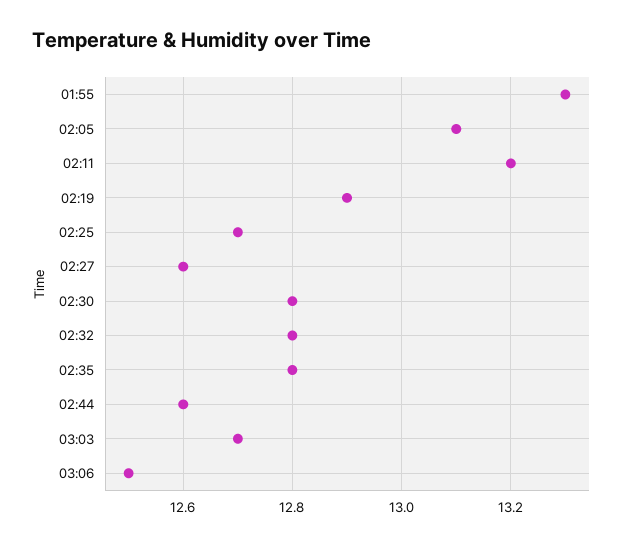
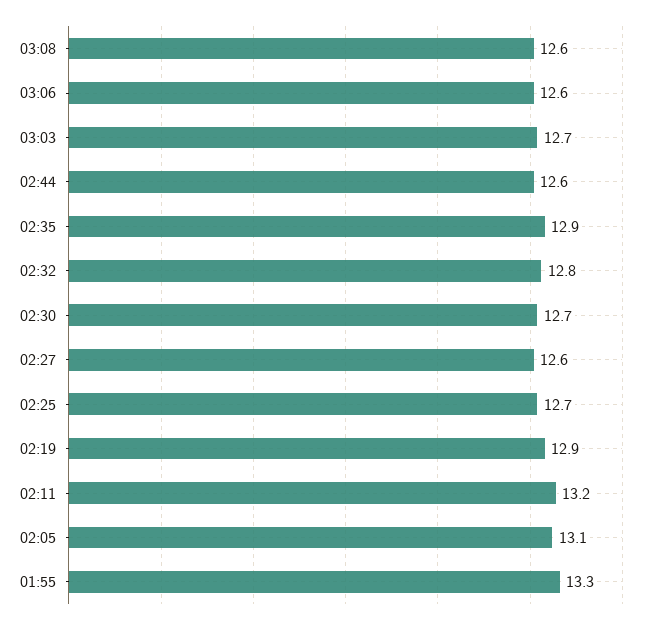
02:30: 12.8 -> 12.7
02:35: 12.8 -> 12.9
03:06: 12.5 -> 12.6
03:08: none -> 12.6

